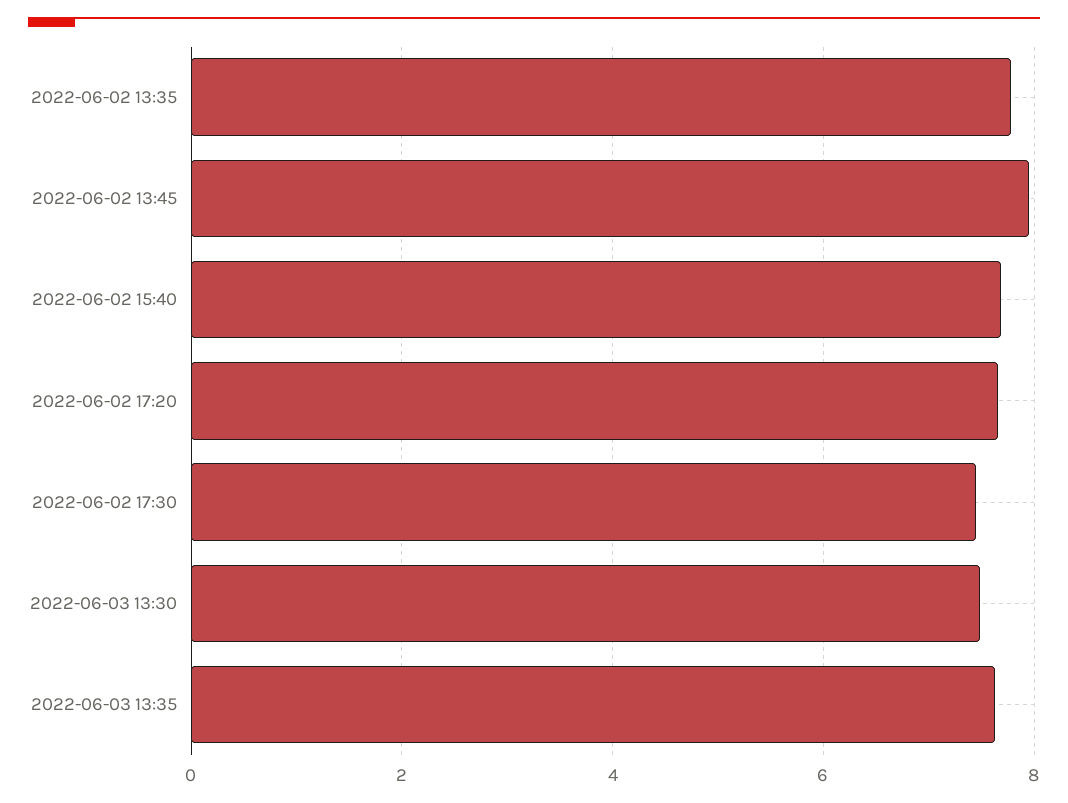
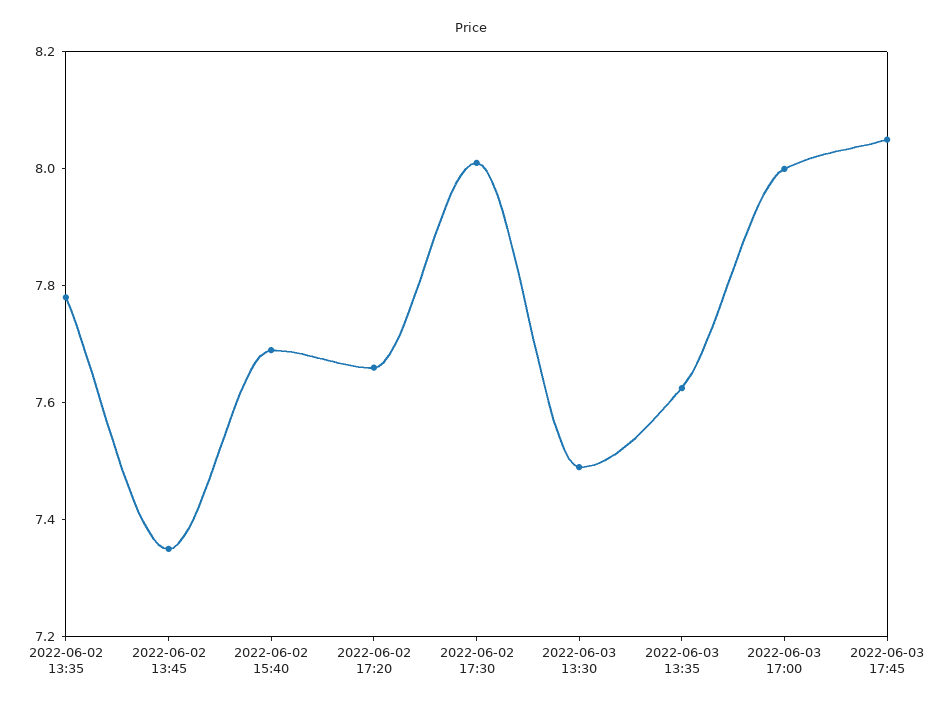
2022-06-02 13:45: 8 -> 7.35
2022-06-02 17:30: 7.4 -> 8
2022-06-03 17:00: none -> 8
2022-06-03 17:45: none -> 8.05

